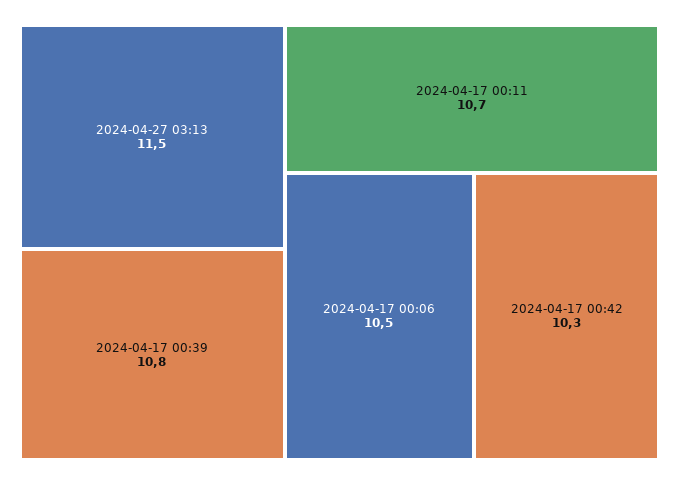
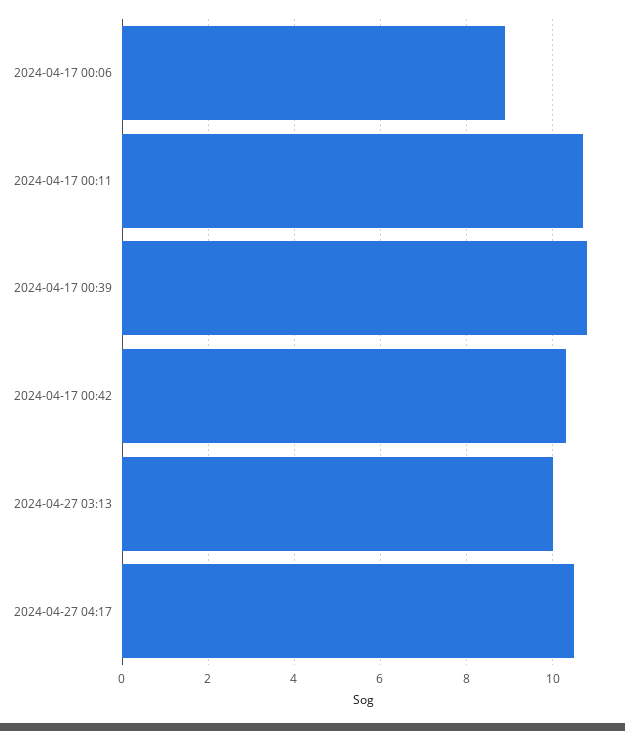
2024-04-27 03:13: 11.5 -> 10
2024-04-17 00:06: 10.5 -> 9
2024-04-27 04:17: none -> 10.5

